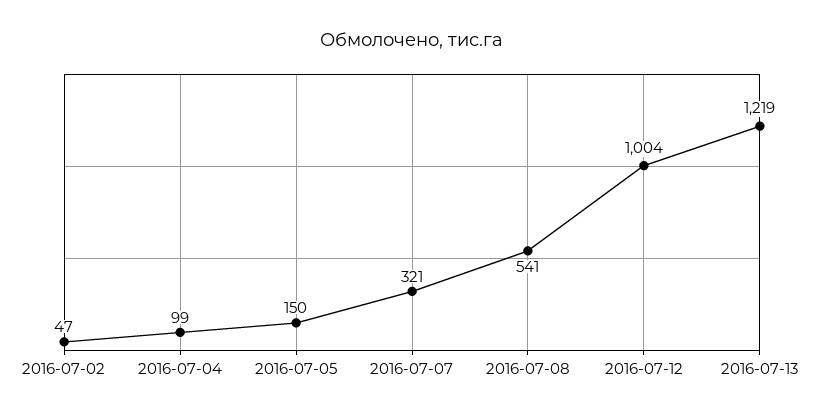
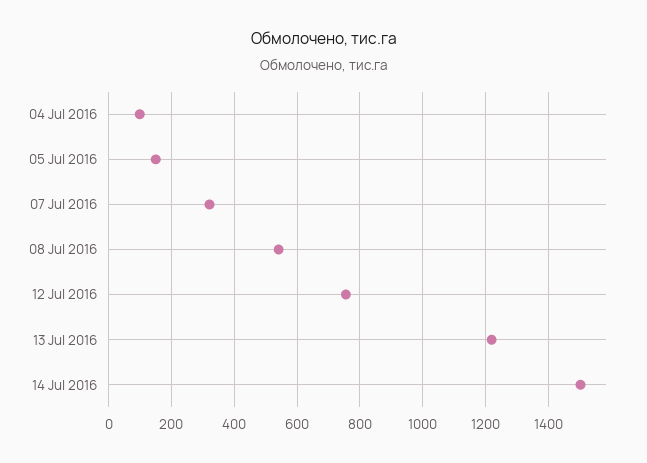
2016-07-02: 47 -> none
2016-07-12: 1004 -> 760
14 Jul 2016: none -> 1500

